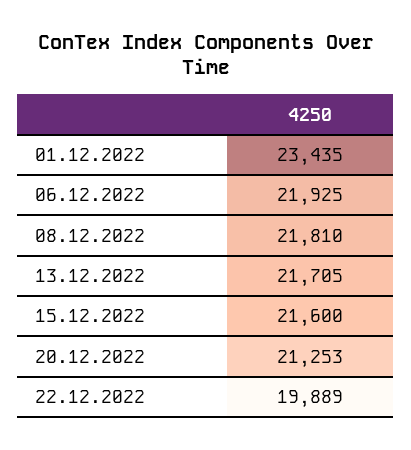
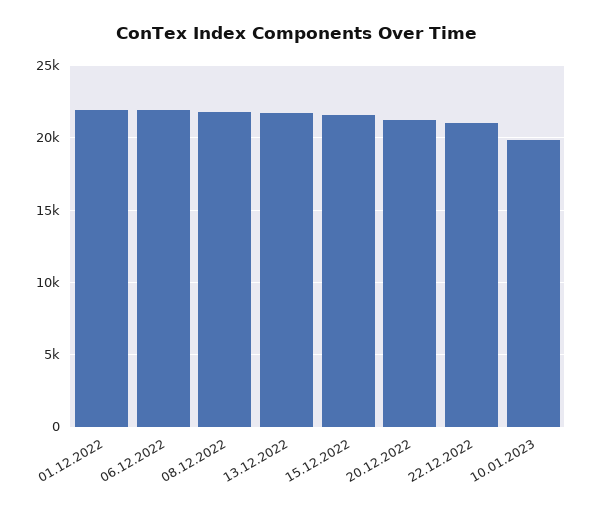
01.12.2022: 23435 -> 22000
22.12.2022: 19889 -> 21000
10.01.2023: none -> 20000

